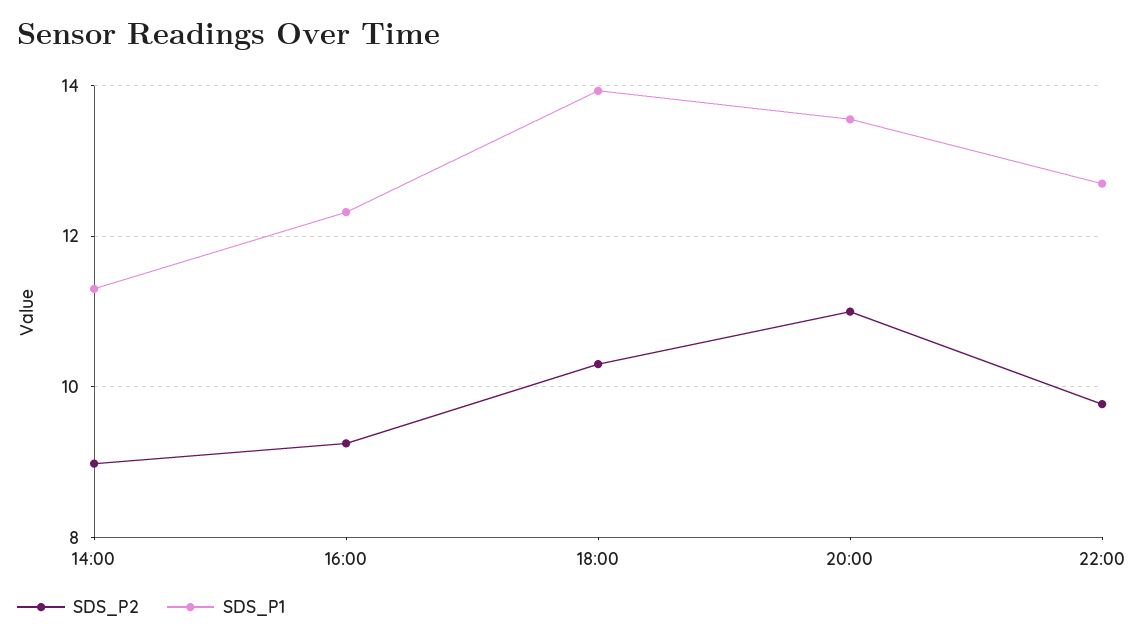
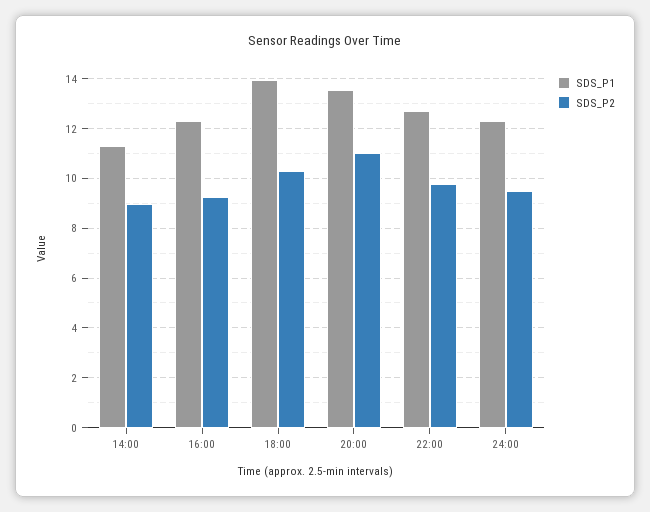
SDS_P1, 24:00: none -> 12.25
SDS_P2, 24:00: none -> 9.5

